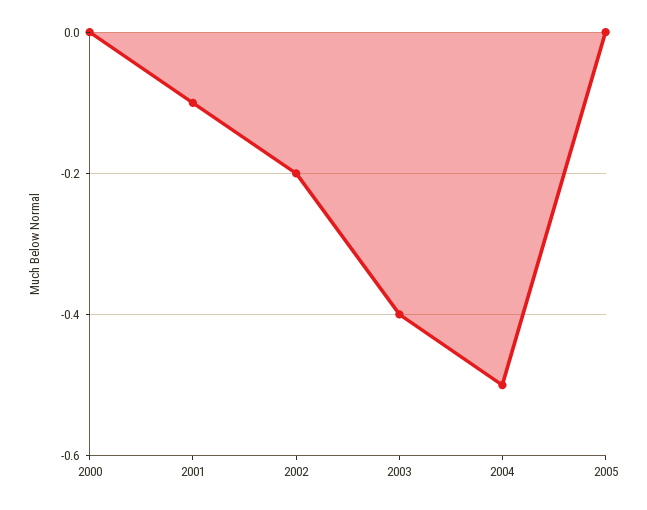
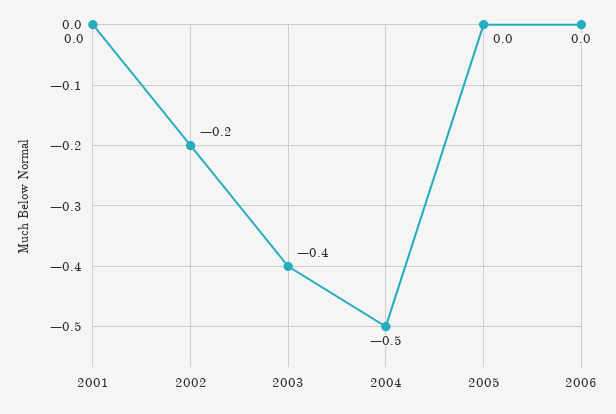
2000: 0 -> none
2001: -0.1 -> 0
2006: none -> 0

